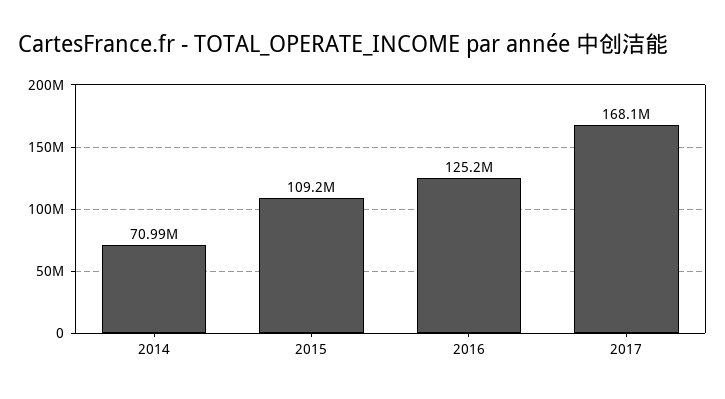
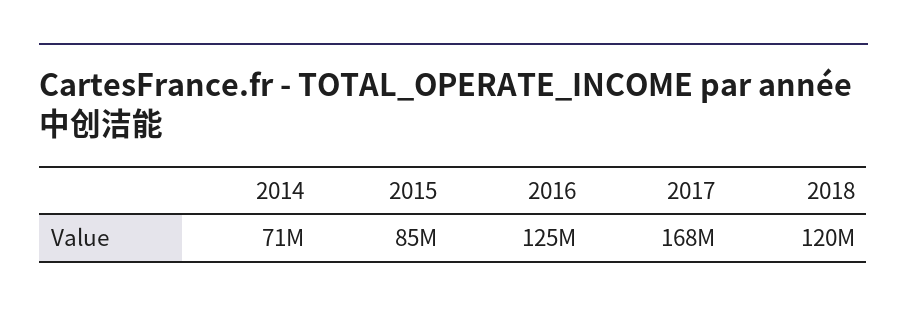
2015: 109200000 -> 85000000
2018: none -> 120000000

